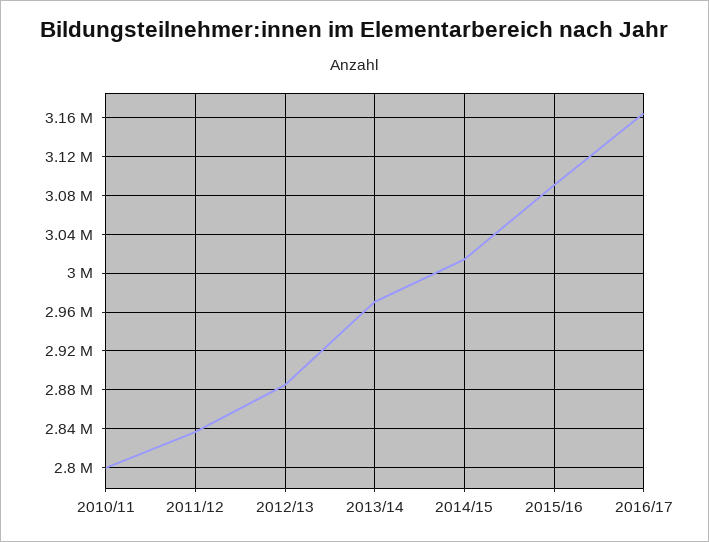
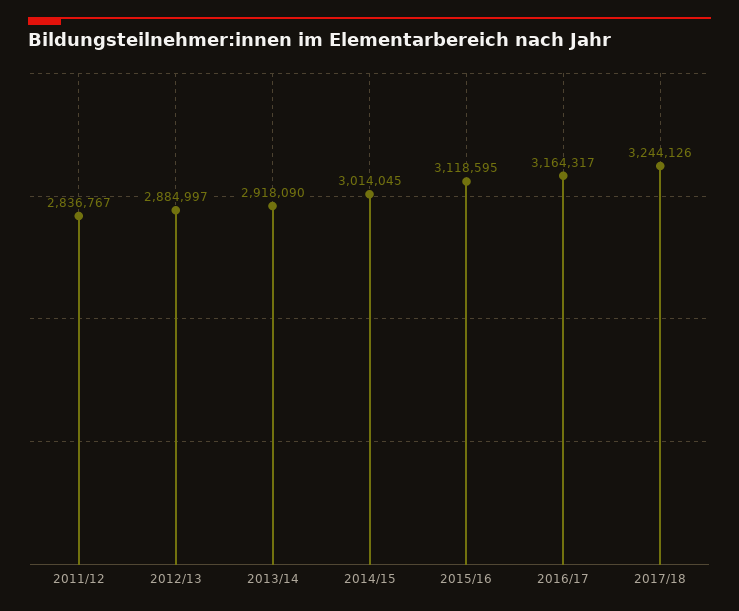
2010/11: 2800000 -> none
2013/14: 2970000 -> 2918090
2015/16: 3090000 -> 3118595
2017/18: none -> 3244126

